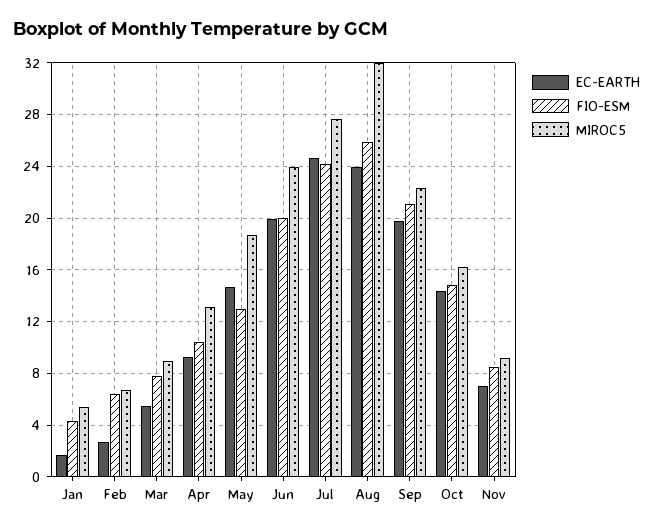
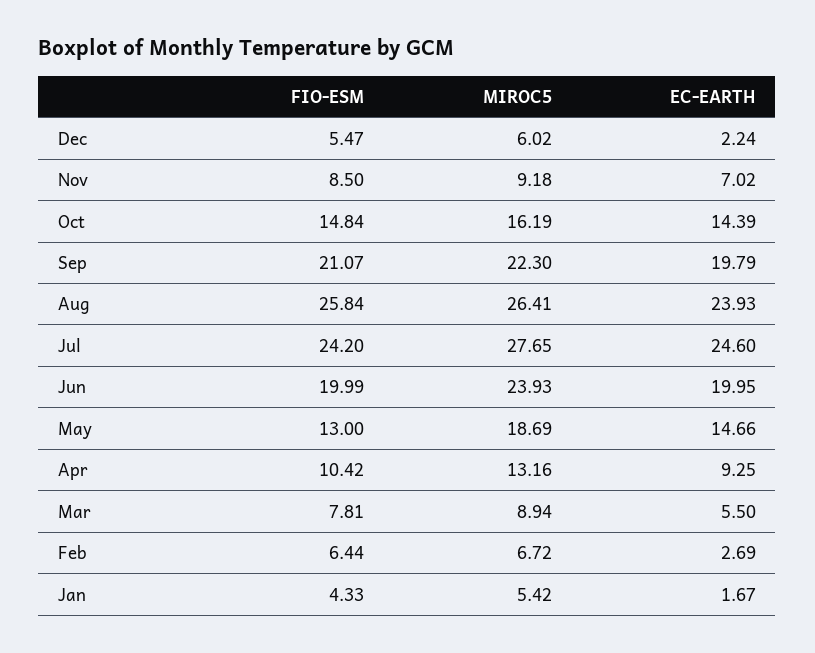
MIROC5, Aug: 32 -> 26.41
FIO-ESM, Dec: none -> 5.47
MIROC5, Dec: none -> 6.02
EC-EARTH, Dec: none -> 2.24

